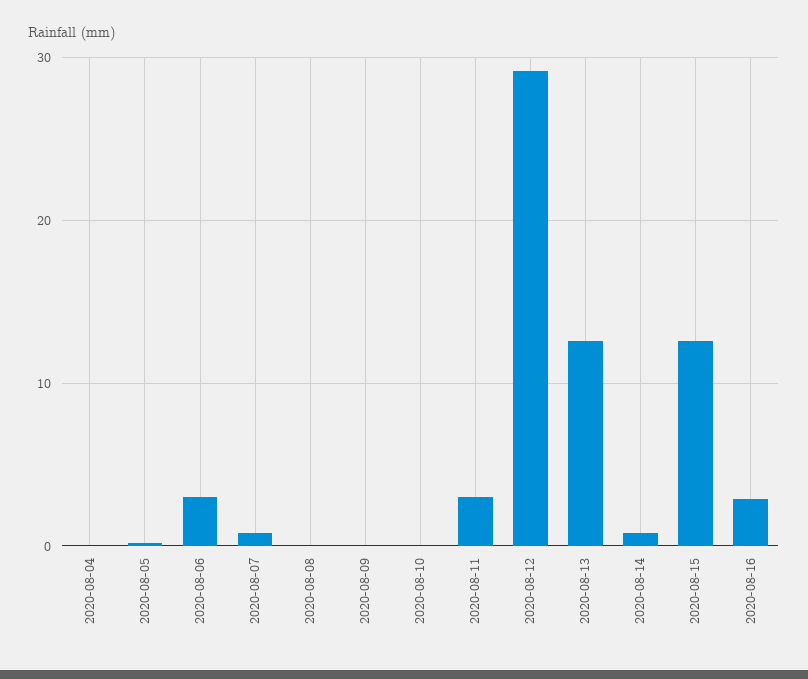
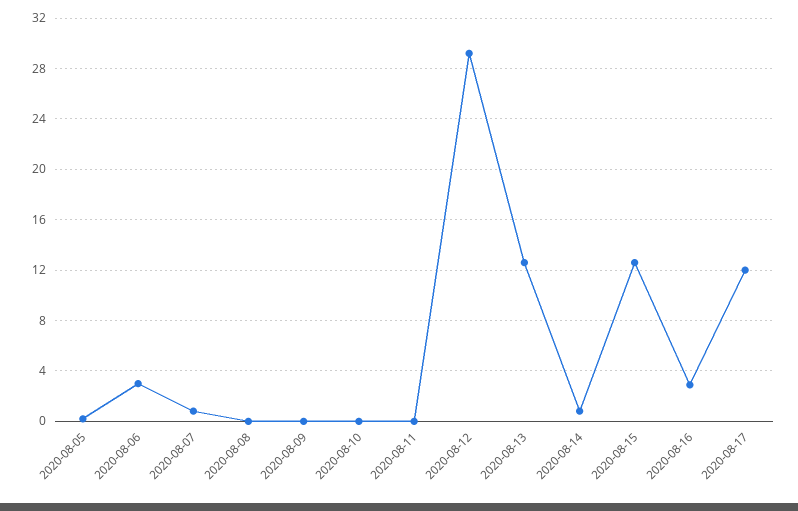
2020-08-04: 0 -> none
2020-08-11: 3 -> 0
2020-08-17: none -> 12

